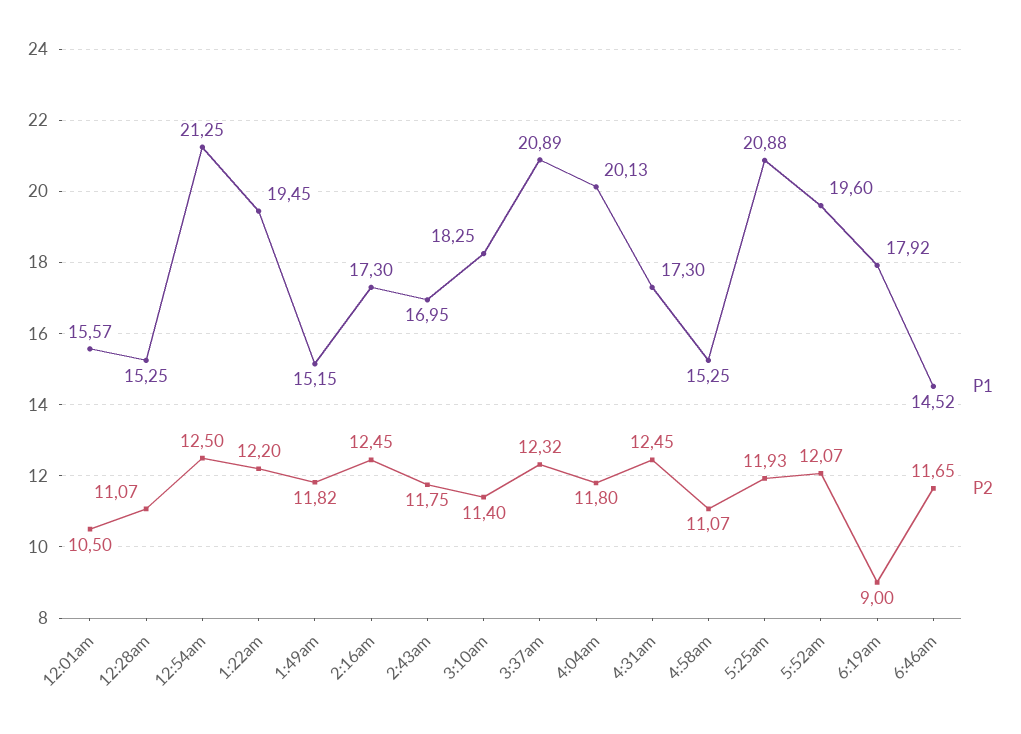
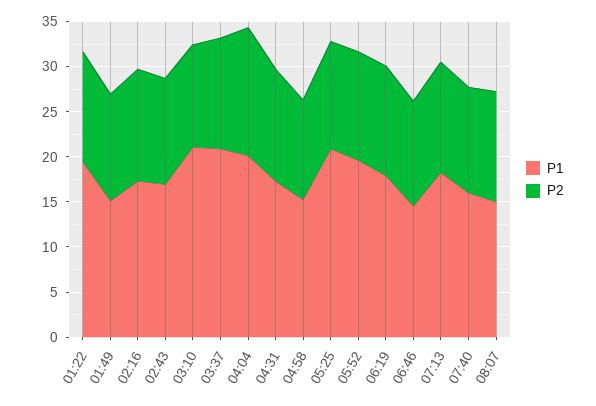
P1, 12:01am: 15.57 -> none
P2, 12:01am: 10.5 -> none
P1, 12:28am: 15.25 -> none
P2, 12:28am: 11.07 -> none
P1, 12:54am: 21.25 -> none
P2, 12:54am: 12.5 -> none
P1, 3:10am: 18.25 -> 21
P2, 4:04am: 11.8 -> 14
P2, 6:19am: 9 -> 12
P1, 07:13: none -> 18
P2, 07:13: none -> 12
P1, 07:40: none -> 16
P2, 07:40: none -> 12
P1, 08:07: none -> 15
P2, 08:07: none -> 12

